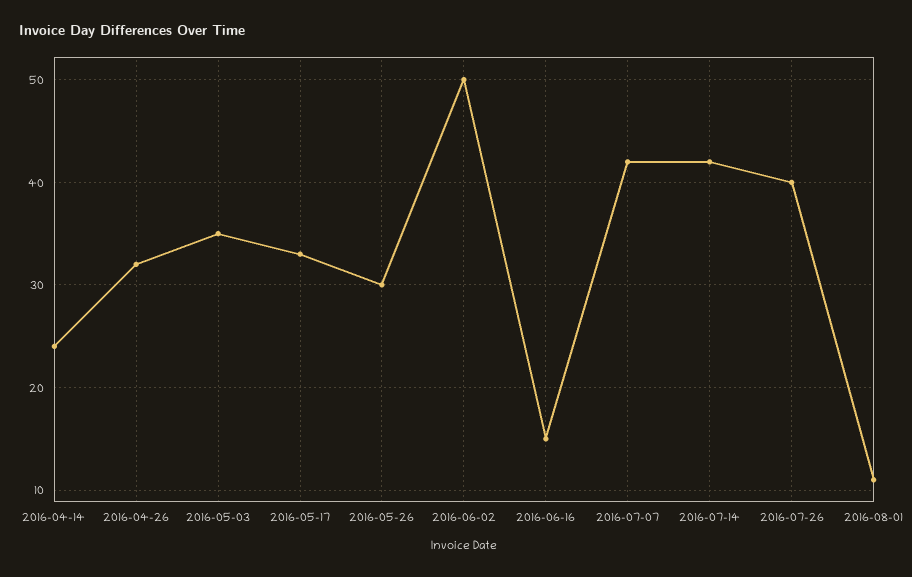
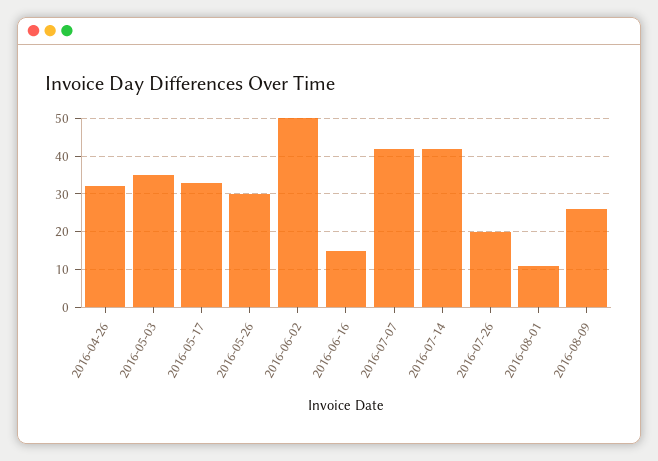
2016-04-14: 24 -> none
2016-07-26: 40 -> 20
2016-08-09: none -> 25

